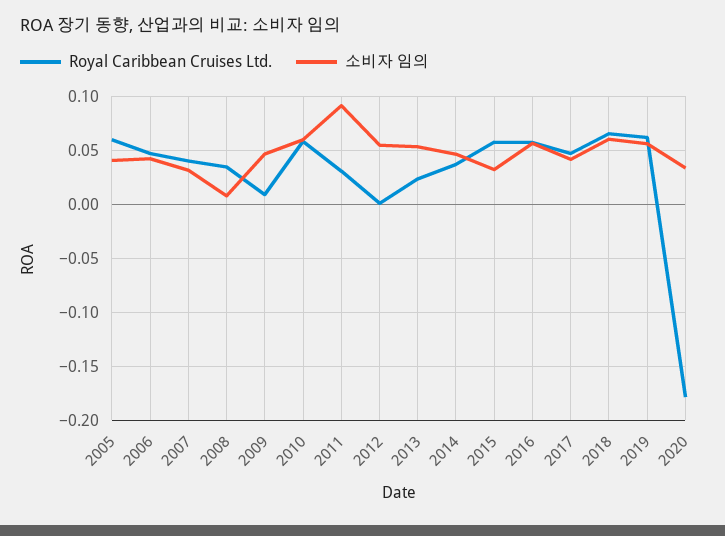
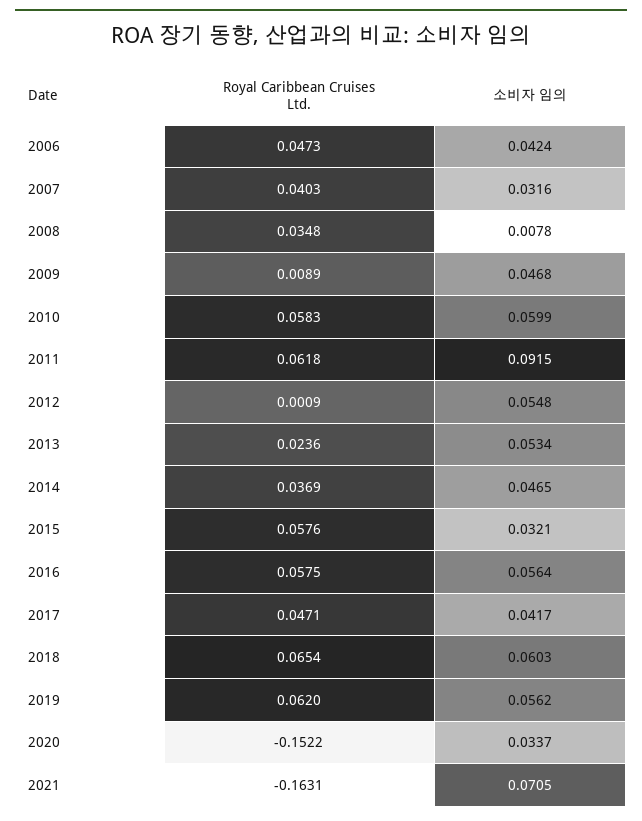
Royal Caribbean Cruises Ltd., 2005: 0.06 -> none
소비자 임의, 2005: 0.04 -> none
Royal Caribbean Cruises Ltd., 2011: 0.03 -> 0.0618
Royal Caribbean Cruises Ltd., 2020: -0.18 -> -0.1522
Royal Caribbean Cruises Ltd., 2021: none -> -0.1631
소비자 임의, 2021: none -> 0.0705

